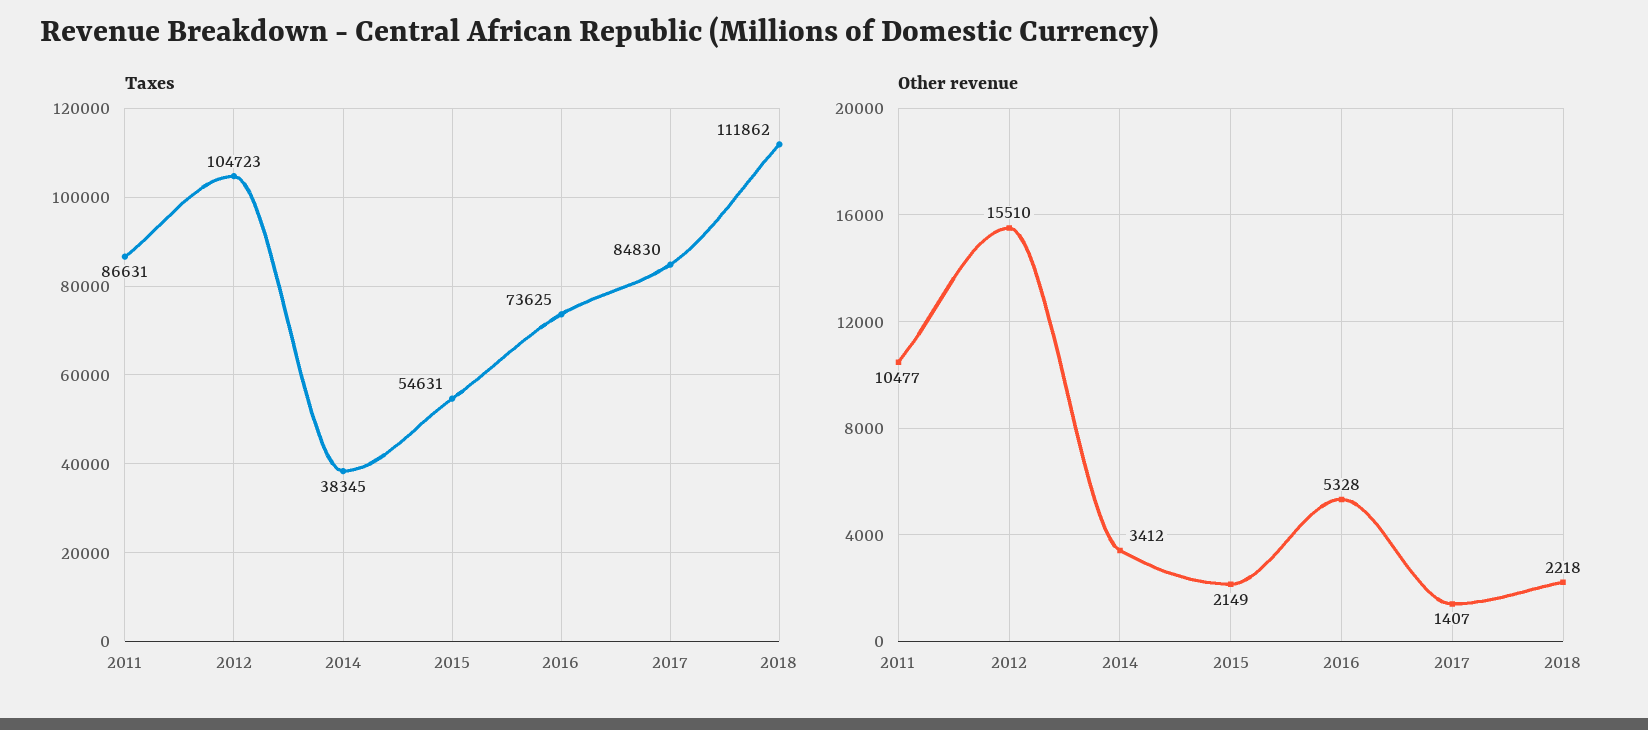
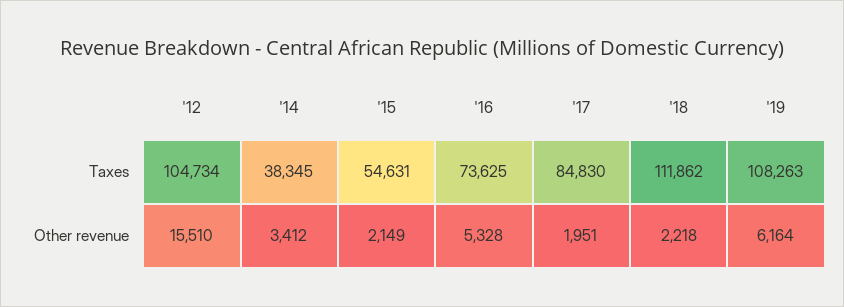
Taxes, 2011: 86631 -> none
Taxes, 2012: 104723 -> 104734
Other revenue, 2011: 10477 -> none
Other revenue, 2017: 1407 -> 1951
Taxes, '19: none -> 108263
Other revenue, '19: none -> 6164

